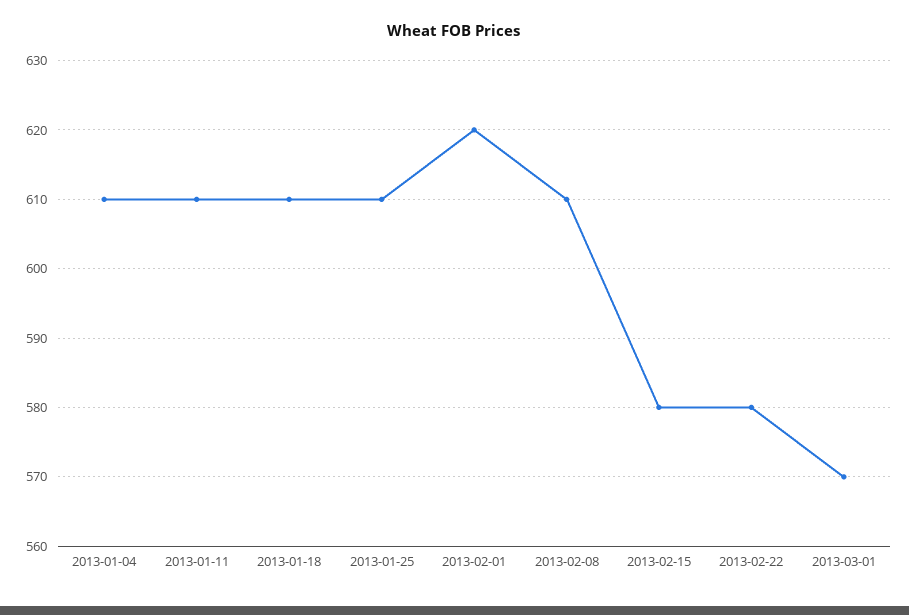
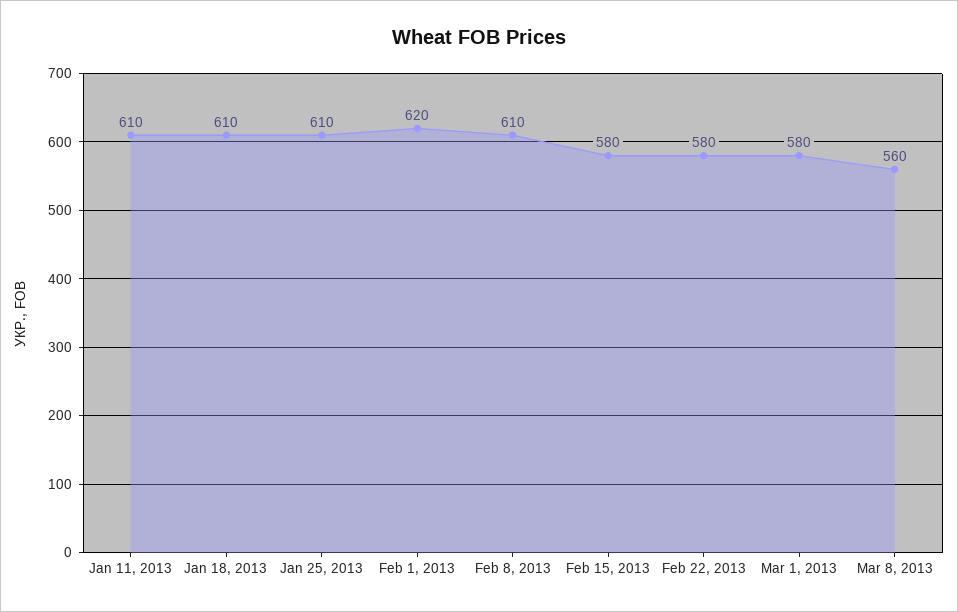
2013-01-04: 610 -> none
2013-03-01: 570 -> 580
Mar 8, 2013: none -> 560

